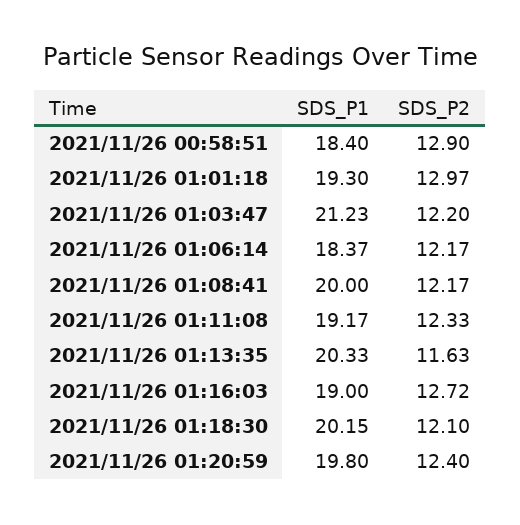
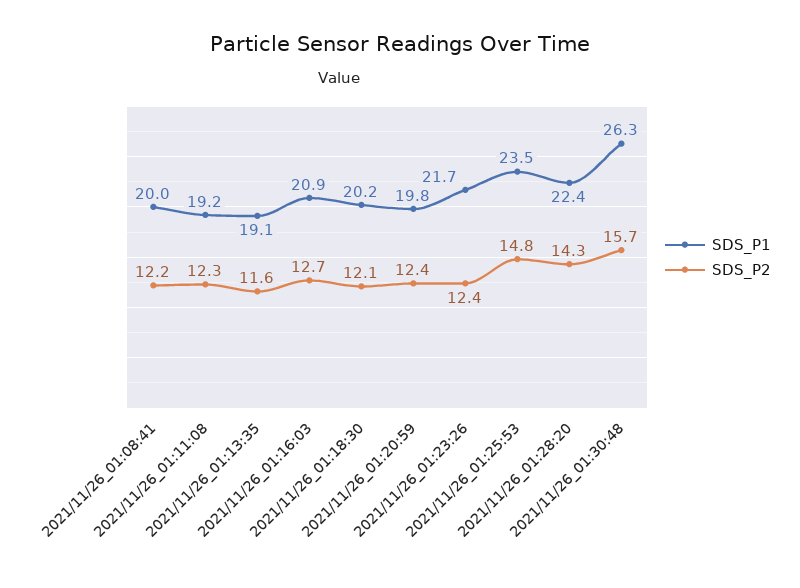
SDS_P1, 2021/11/26 00:58:51: 18.4 -> none
SDS_P2, 2021/11/26 00:58:51: 12.9 -> none
SDS_P1, 2021/11/26 01:01:18: 19.3 -> none
SDS_P2, 2021/11/26 01:01:18: 12.97 -> none
SDS_P1, 2021/11/26 01:03:47: 21.23 -> none
SDS_P2, 2021/11/26 01:03:47: 12.2 -> none
SDS_P1, 2021/11/26 01:06:14: 18.37 -> none
SDS_P2, 2021/11/26 01:06:14: 12.17 -> none
SDS_P1, 2021/11/26 01:13:35: 20.33 -> 19.1
SDS_P1, 2021/11/26 01:16:03: 19 -> 20.9
SDS_P1, 2021/11/26_01:23:26: none -> 21.7
SDS_P2, 2021/11/26_01:23:26: none -> 12.4
SDS_P1, 2021/11/26_01:25:53: none -> 23.5
SDS_P2, 2021/11/26_01:25:53: none -> 14.8
SDS_P1, 2021/11/26_01:28:20: none -> 22.4
SDS_P2, 2021/11/26_01:28:20: none -> 14.3
SDS_P1, 2021/11/26_01:30:48: none -> 26.3
SDS_P2, 2021/11/26_01:30:48: none -> 15.7

